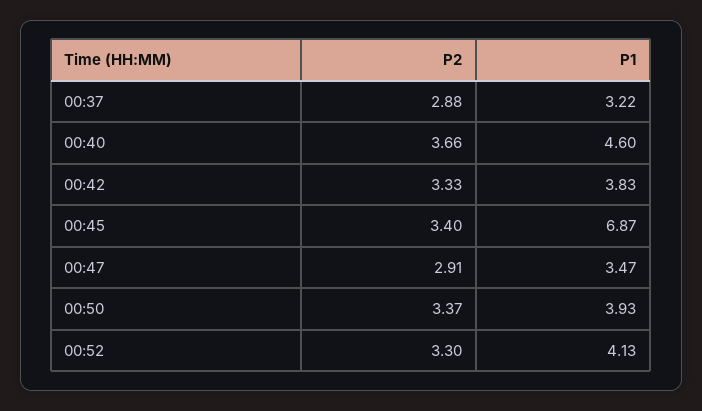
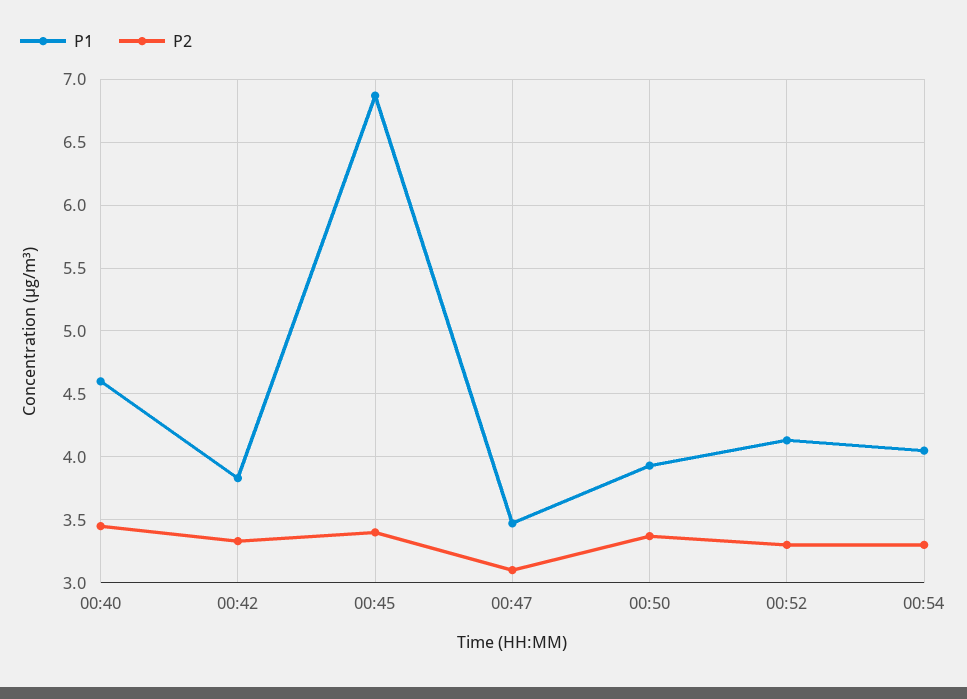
P2, 00:37: 2.88 -> none
P1, 00:37: 3.22 -> none
P2, 00:40: 3.66 -> 3.45
P2, 00:47: 2.91 -> 3.1
P1, 00:54: none -> 4.05
P2, 00:54: none -> 3.3

